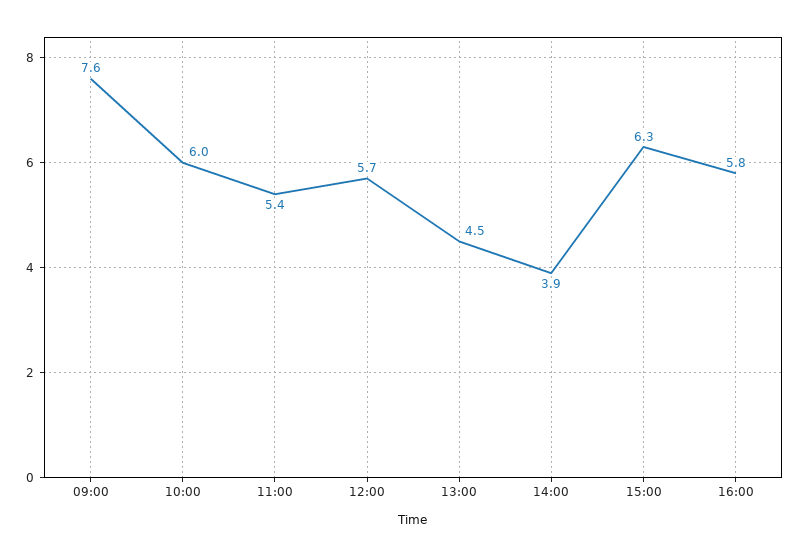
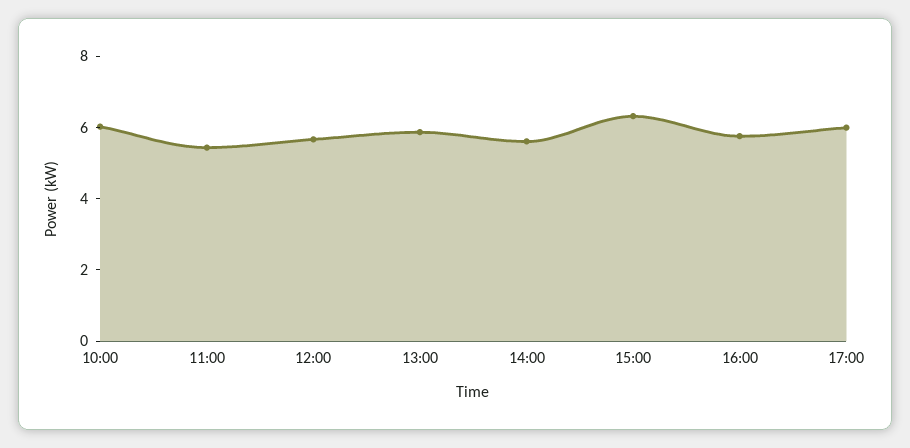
09:00: 7.6 -> none
13:00: 4.5 -> 6
14:00: 3.9 -> 5.5
17:00: none -> 6

